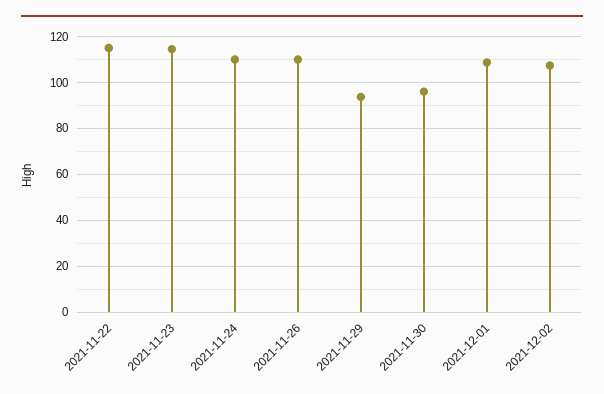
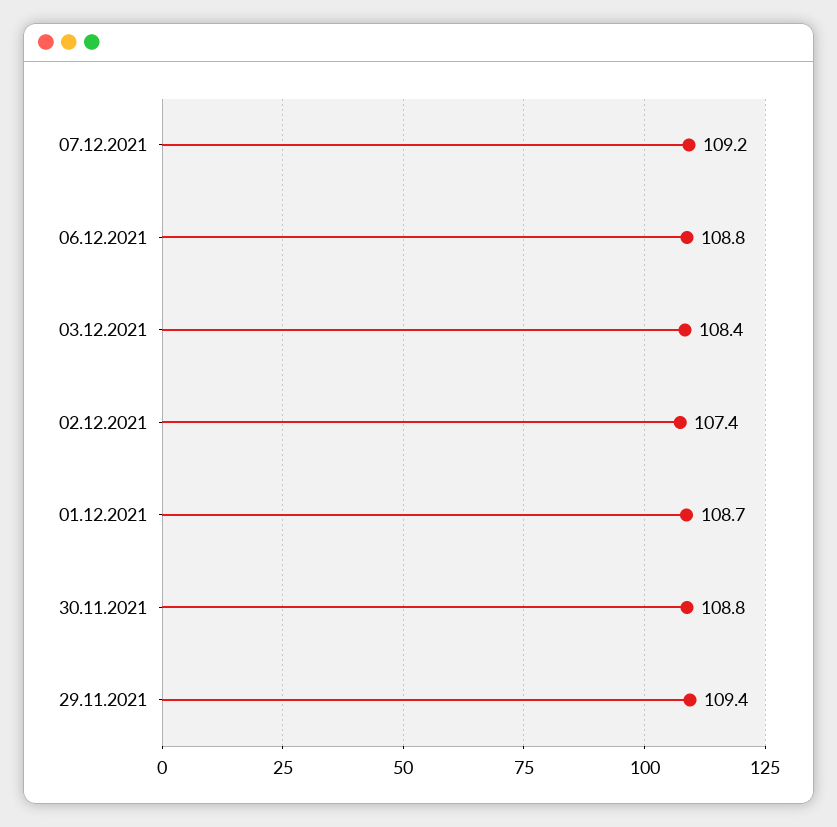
2021-11-22: 115 -> none
2021-11-23: 115 -> none
2021-11-24: 110 -> none
2021-11-26: 110 -> none
2021-11-29: 95 -> 109.4
2021-11-30: 95 -> 108.8
07.12.2021: none -> 109.2
06.12.2021: none -> 108.8
03.12.2021: none -> 108.4

